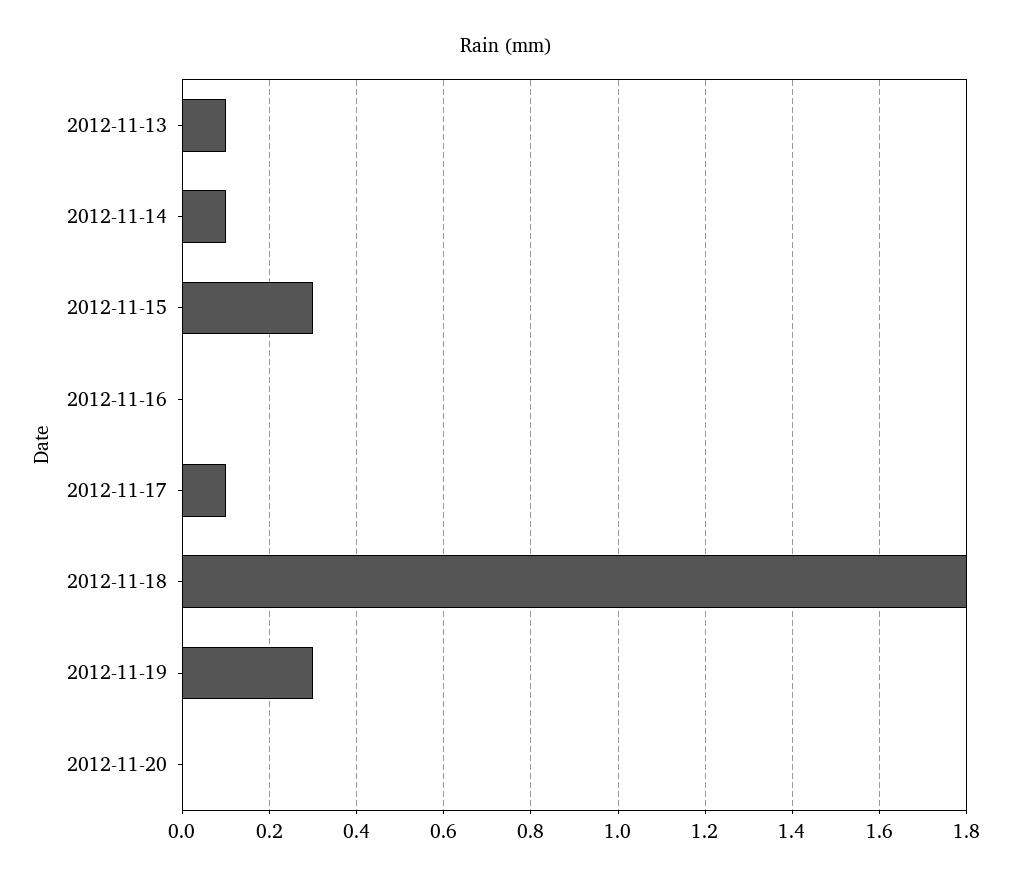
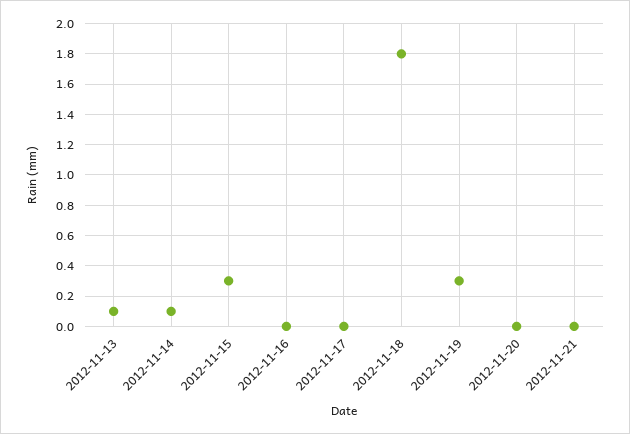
2012-11-17: 0.1 -> 0
2012-11-21: none -> 0

